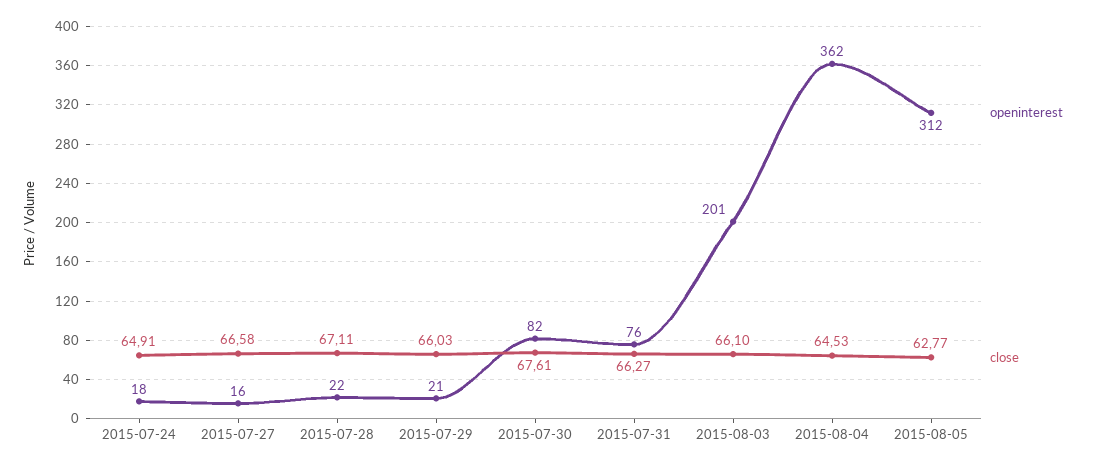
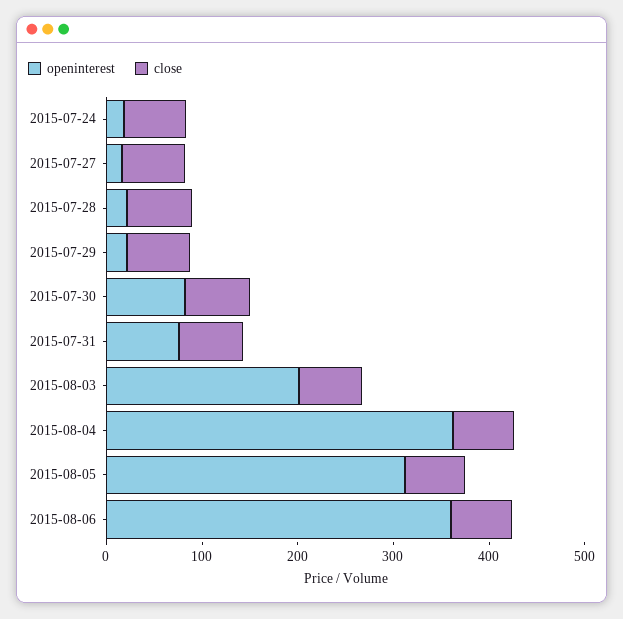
openinterest, 2015-08-06: none -> 360
close, 2015-08-06: none -> 60

